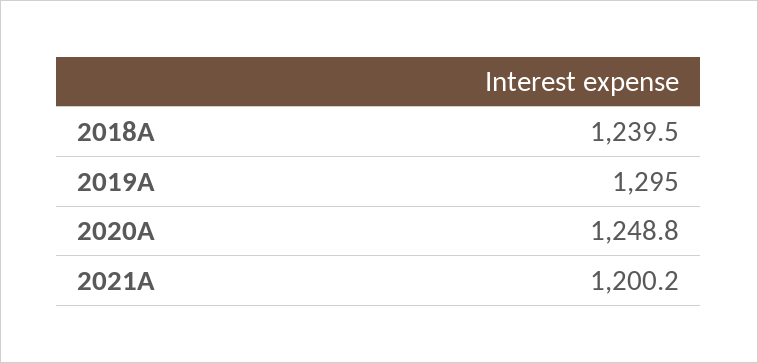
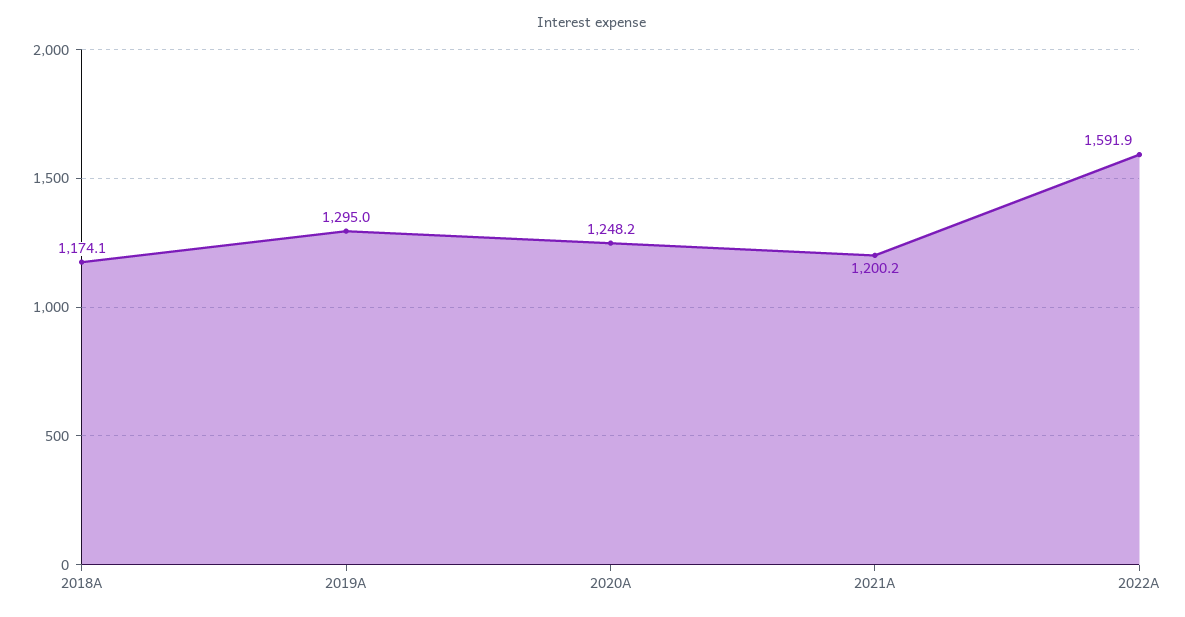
2018A: 1239.5 -> 1174.1
2020A: 1248.8 -> 1248.2
2022A: none -> 1591.9

